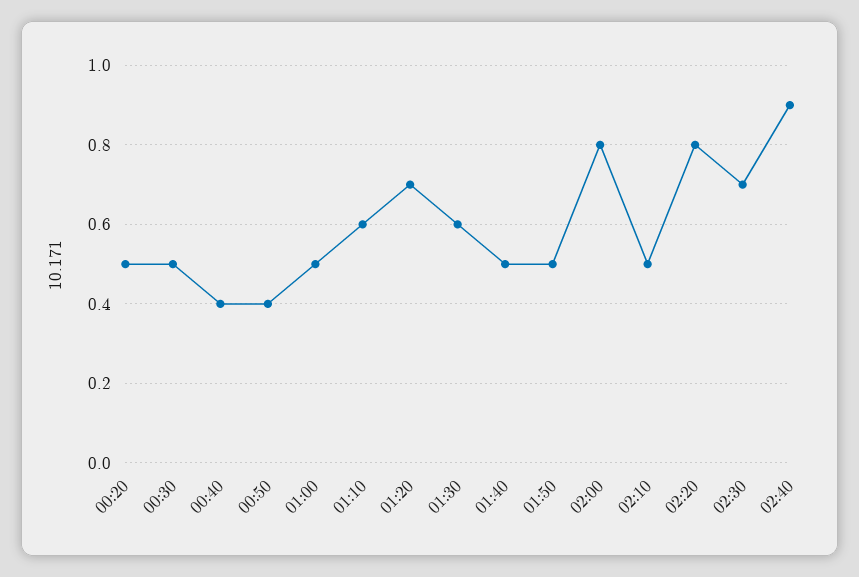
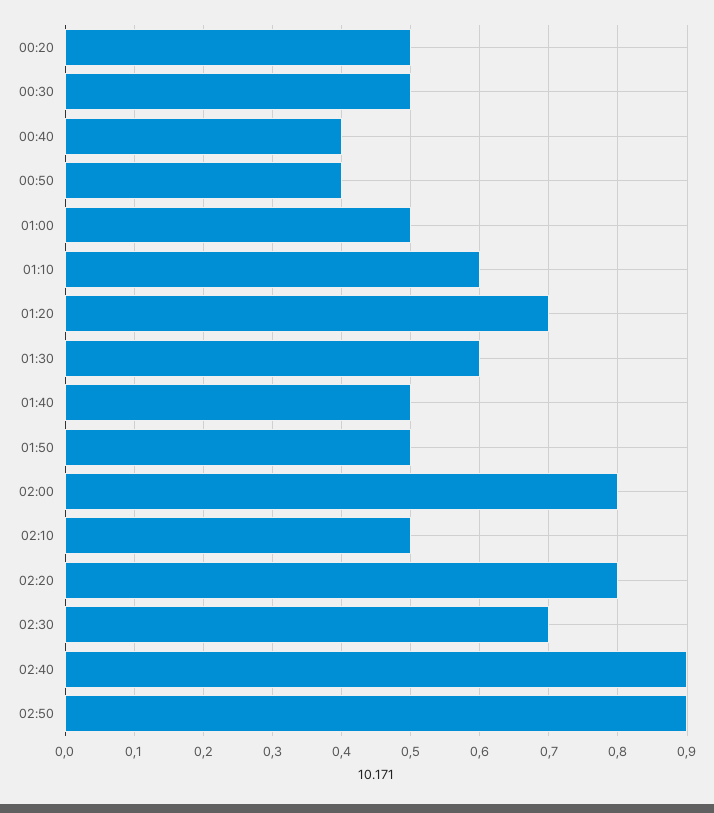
02:50: none -> 0.9

